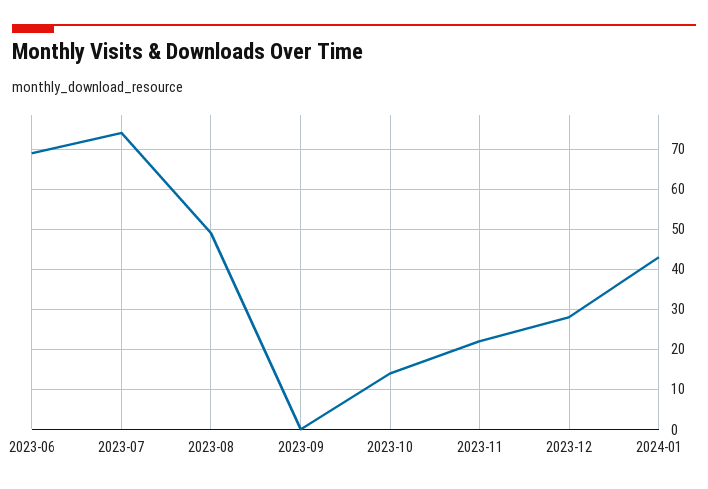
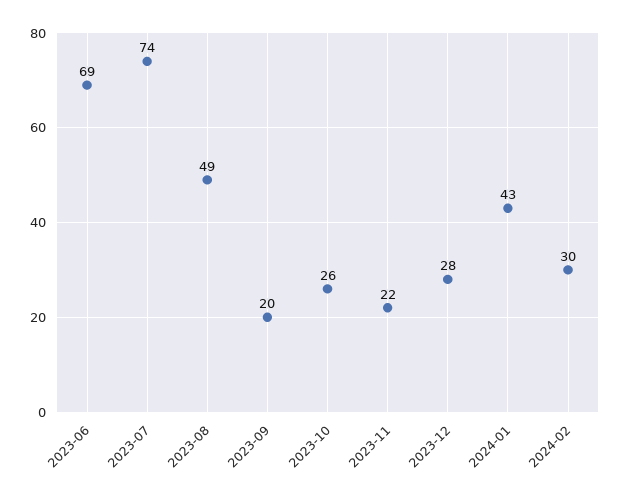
2023-09: 0 -> 20
2023-10: 15 -> 26
2024-02: none -> 30

